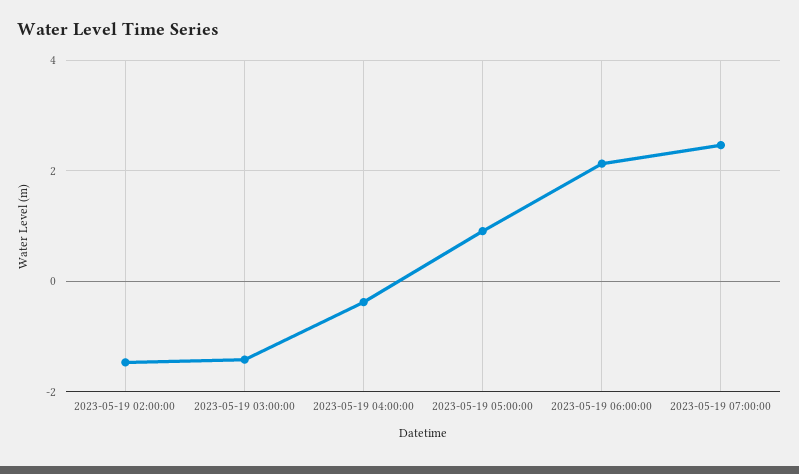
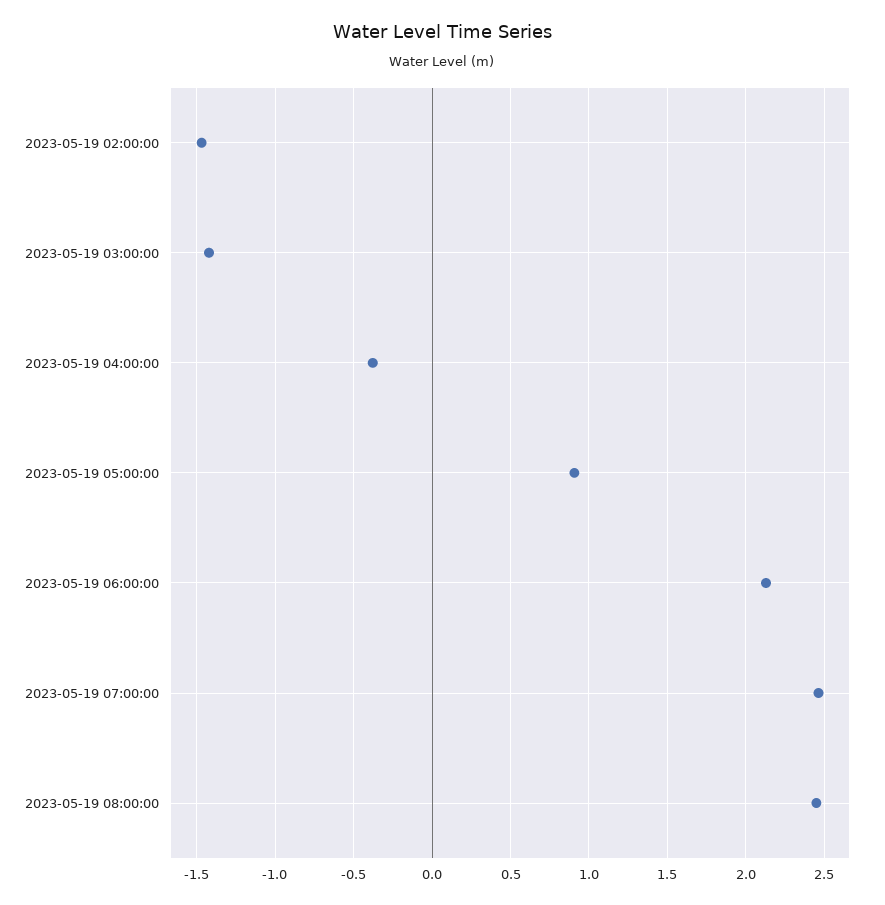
2023-05-19 08:00:00: none -> 2.45

